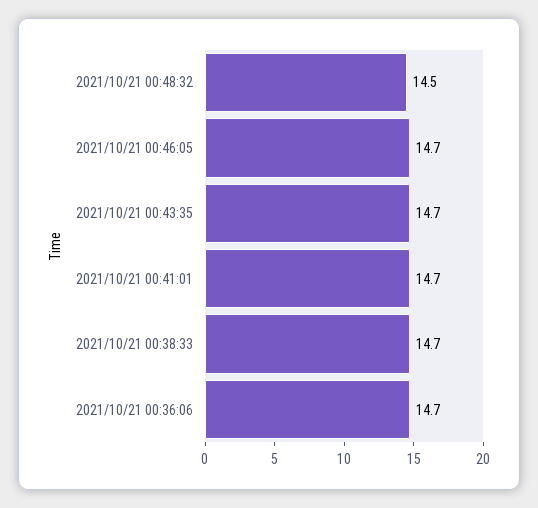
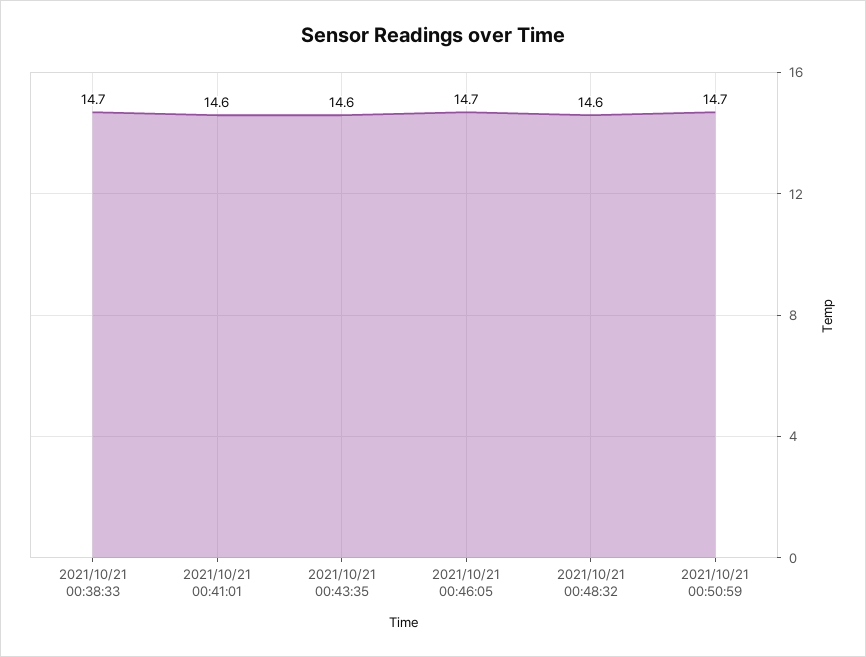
2021/10/21 00:48:32: 14.5 -> 14.6
2021/10/21 00:43:35: 14.7 -> 14.6
2021/10/21 00:41:01: 14.7 -> 14.6
2021/10/21 00:36:06: 14.7 -> none
2021/10/21 00:50:59: none -> 14.7

